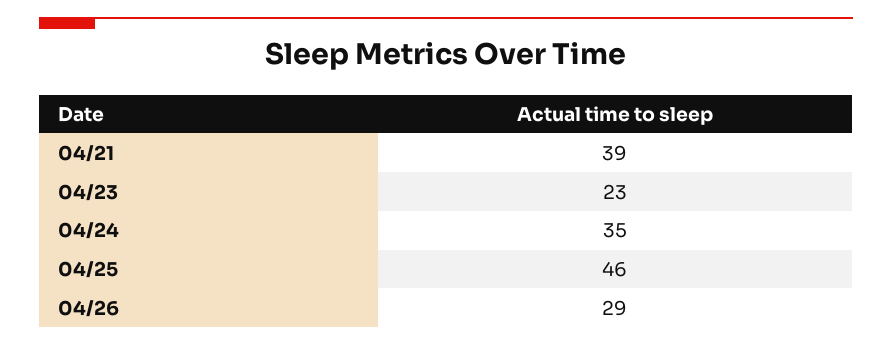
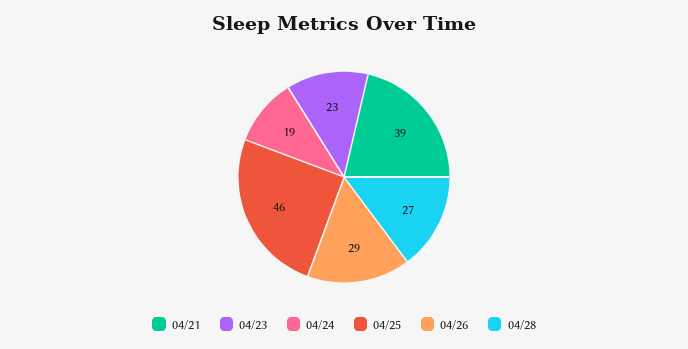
04/24: 35 -> 19
04/28: none -> 27

